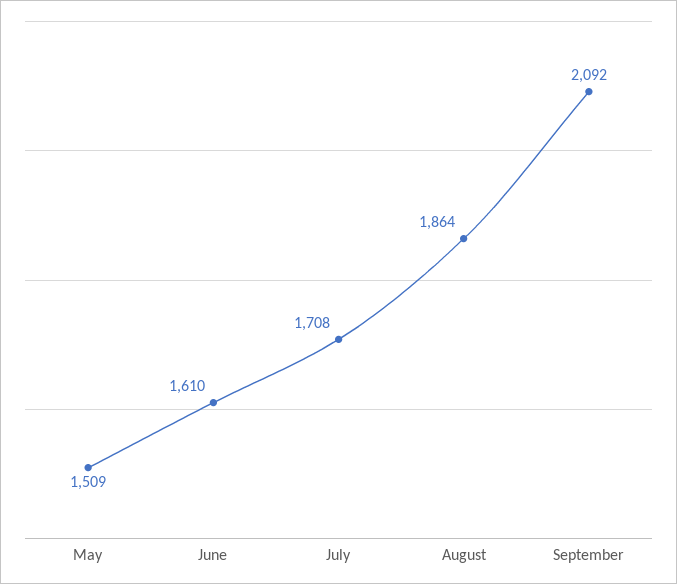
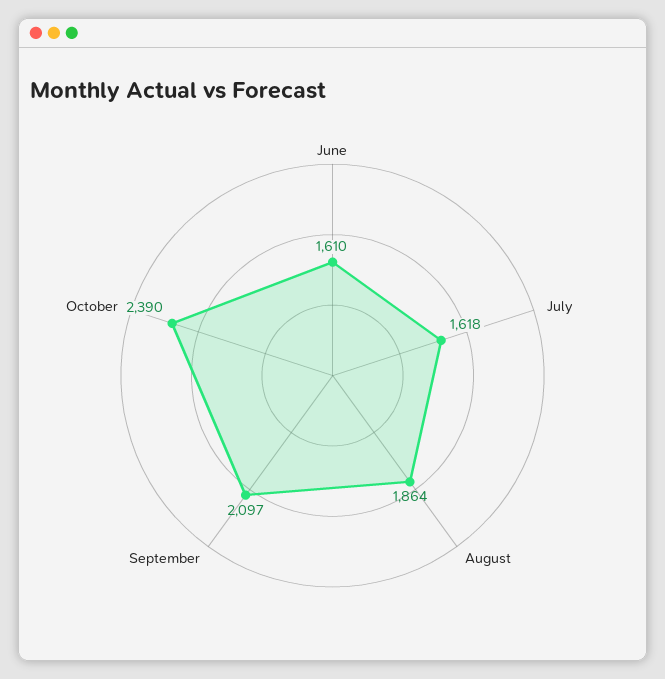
May: 1509 -> none
July: 1708 -> 1618
September: 2092 -> 2097
October: none -> 2390

